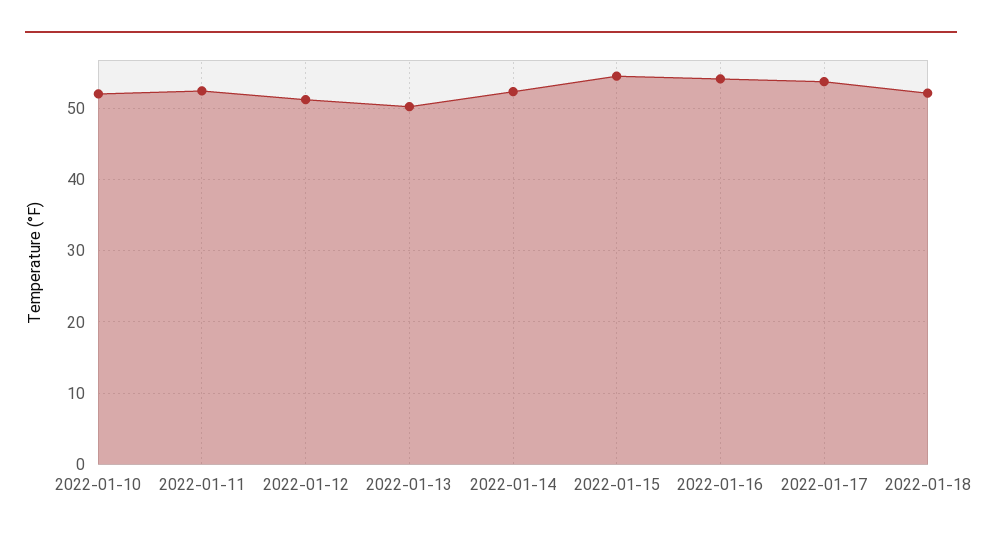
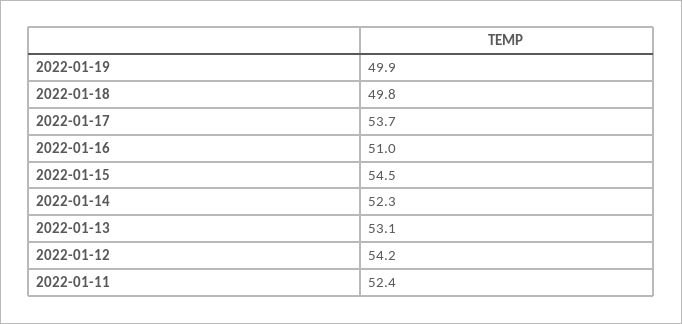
2022-01-10: 52 -> none
2022-01-12: 51 -> 54.2
2022-01-13: 50 -> 53.1
2022-01-16: 54 -> 51
2022-01-18: 52 -> 49.8
2022-01-19: none -> 49.9

